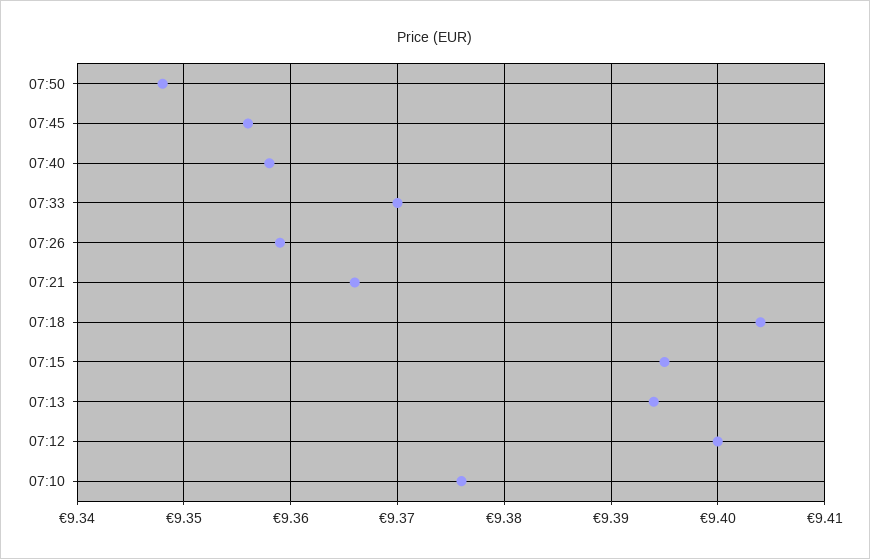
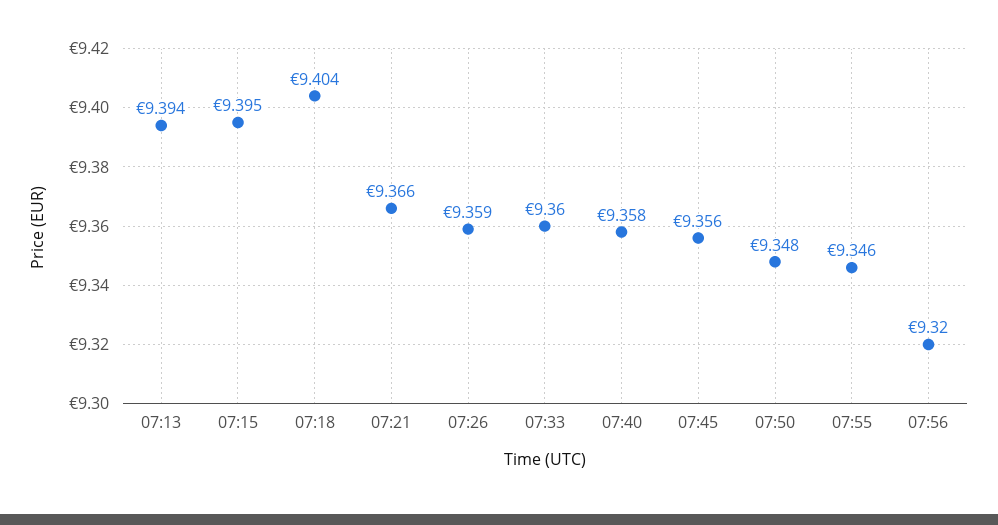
07:33: 9.37 -> 9.36
07:12: 9.4 -> none
07:10: 9.376 -> none
07:55: none -> 9.346
07:56: none -> 9.32

